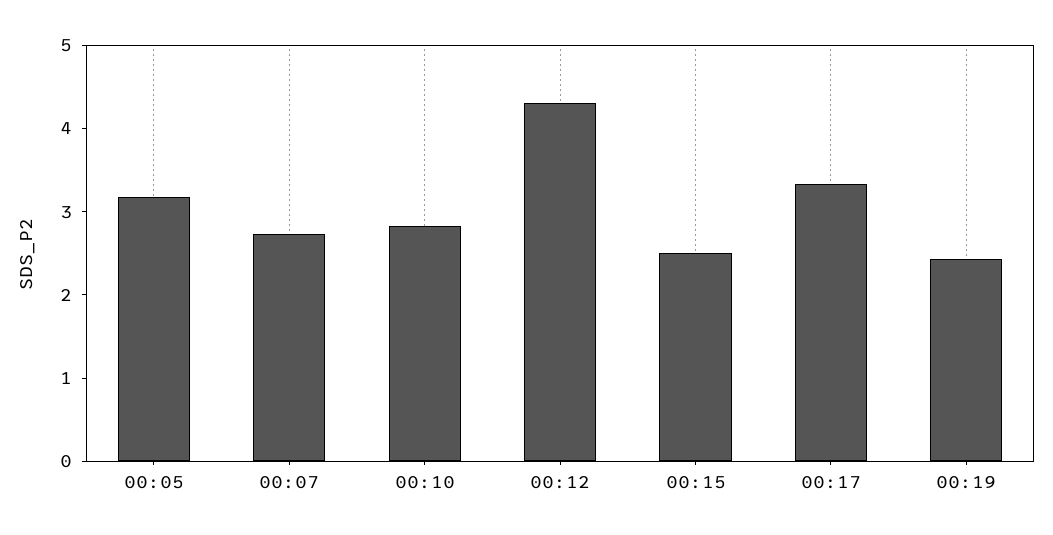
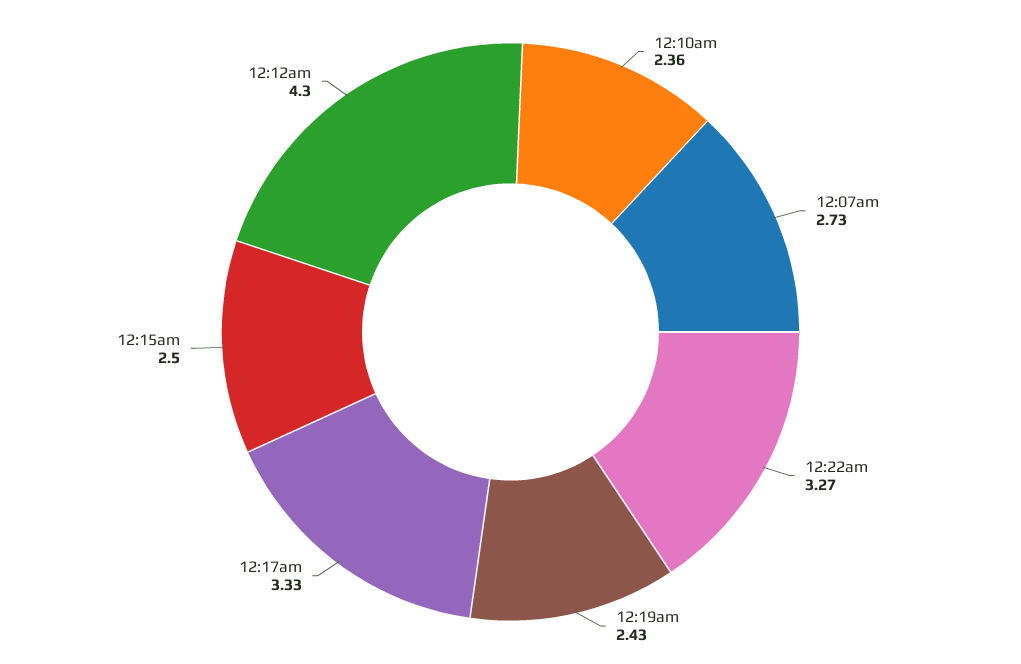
00:05: 3.2 -> none
00:10: 2.8 -> 2.36
12:22am: none -> 3.27

